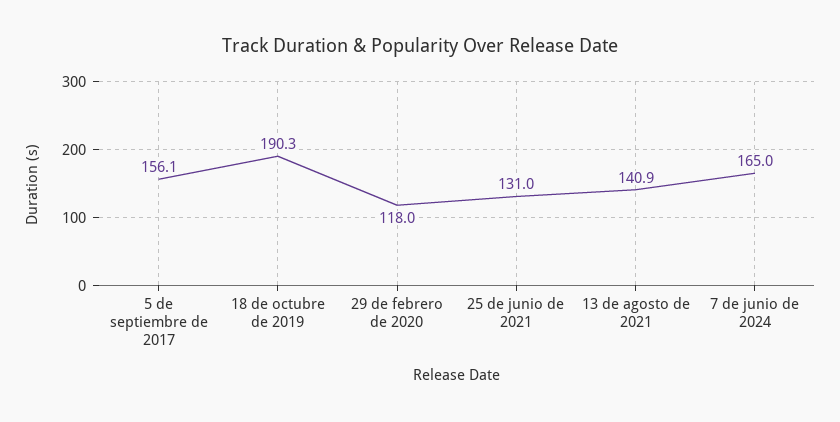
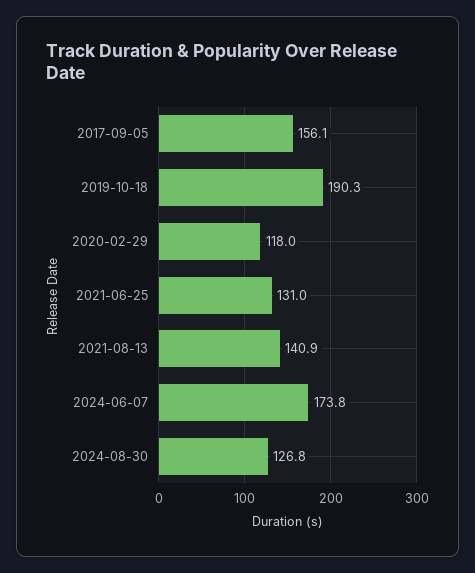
7 de junio de 2024: 165 -> 173.8
2024-08-30: none -> 126.8

